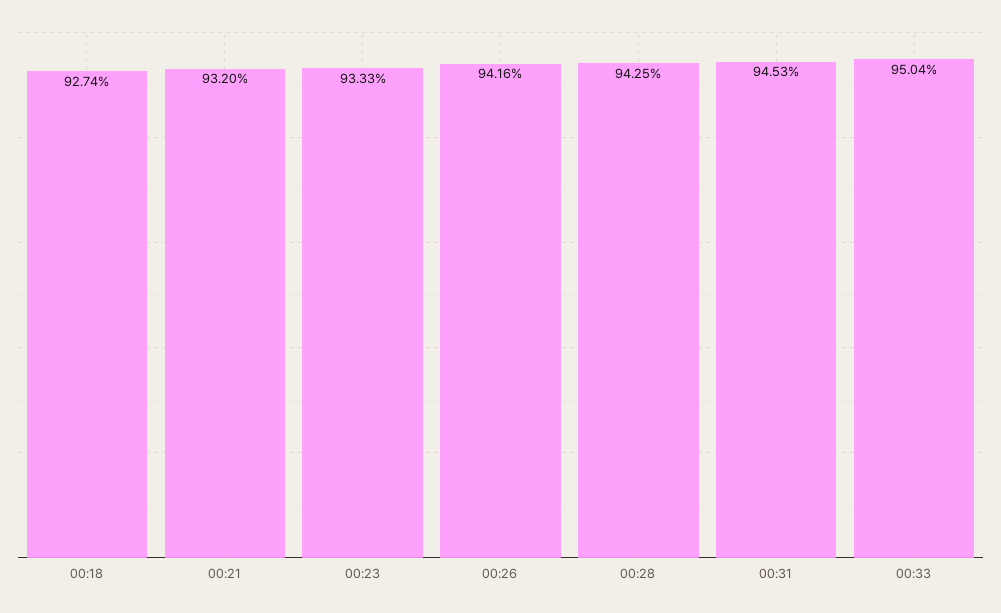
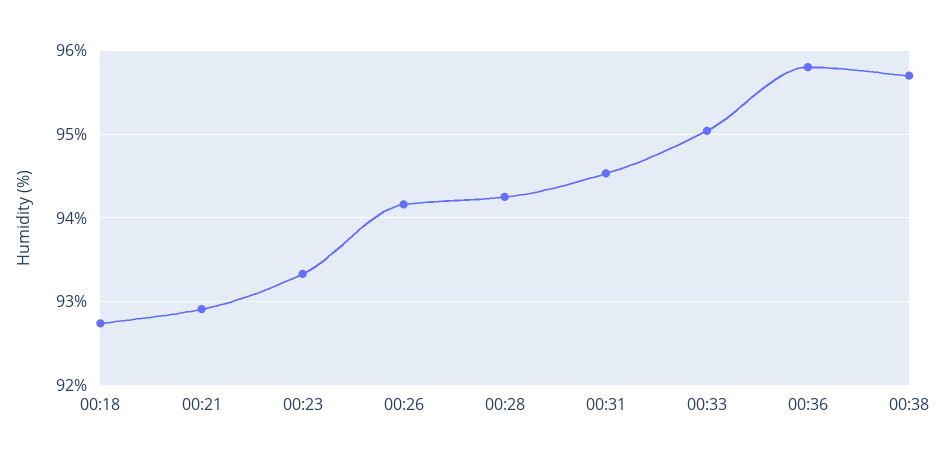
00:21: 93.2 -> 92.9
00:36: none -> 95.8
00:38: none -> 95.7

